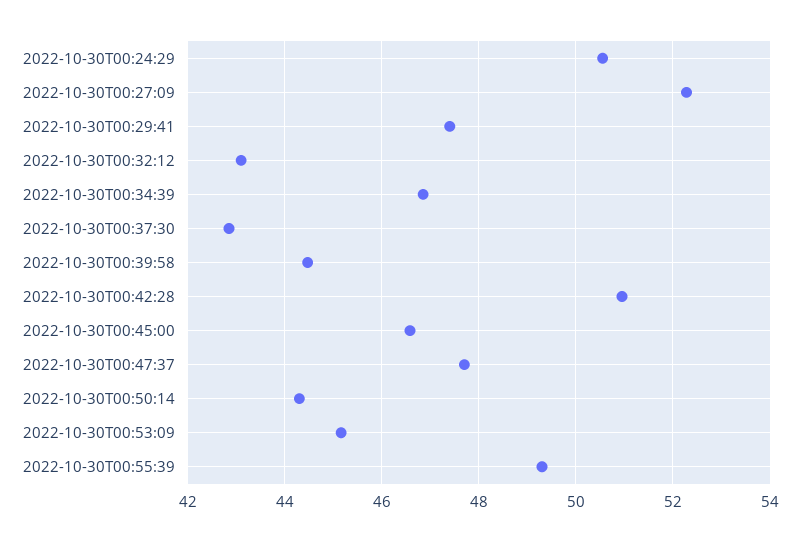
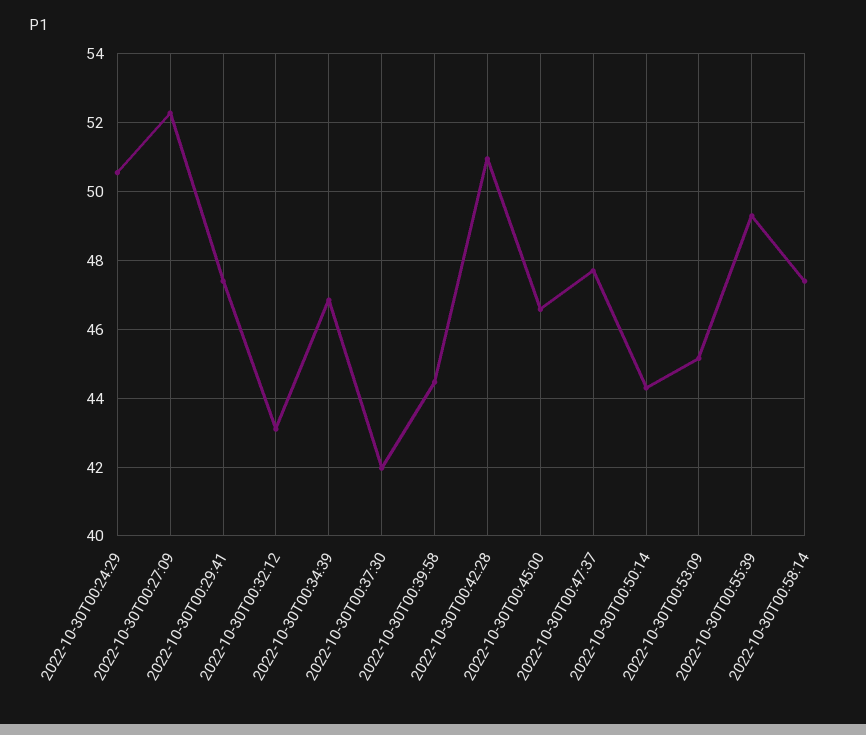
2022-10-30T00:37:30: 42.8 -> 42
2022-10-30T00:58:14: none -> 47.4

